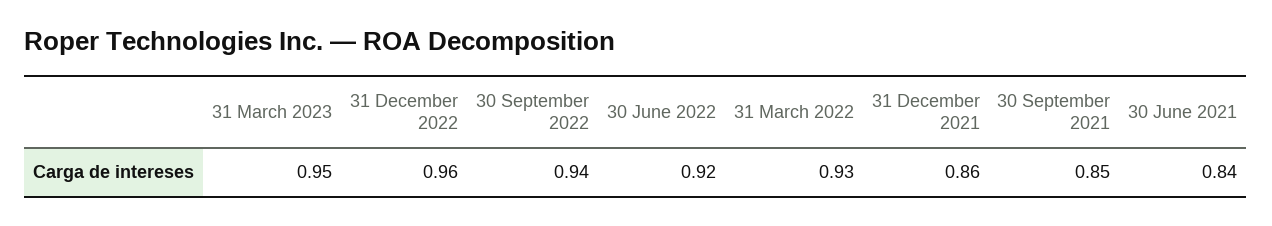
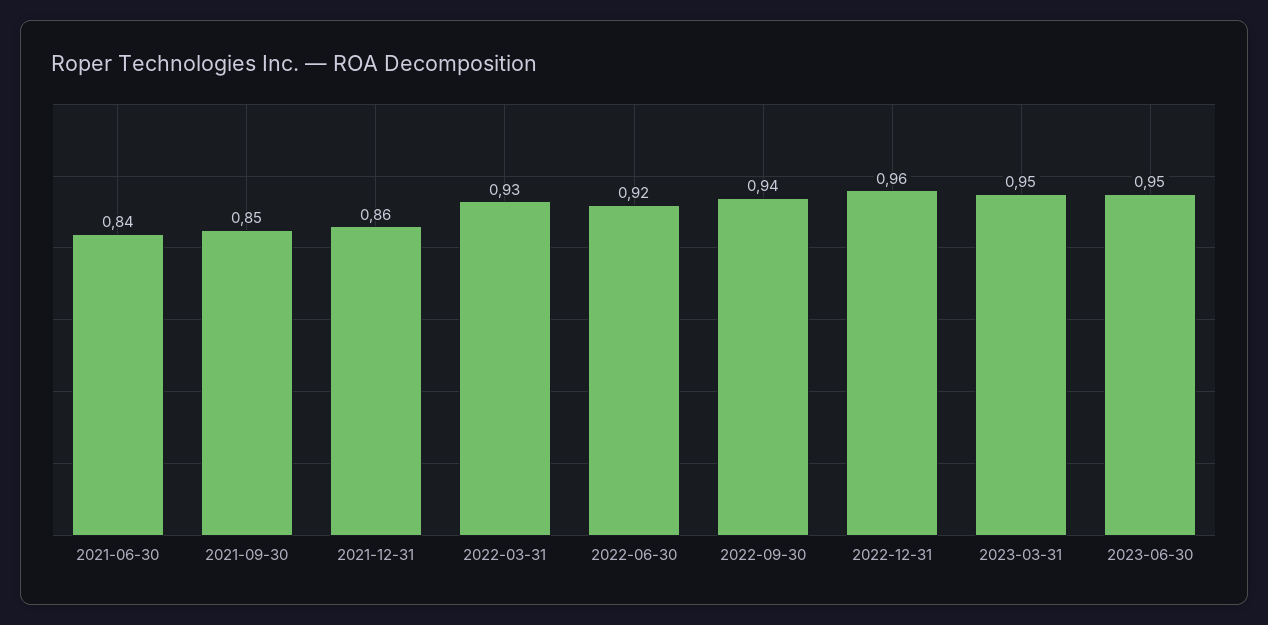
2023-06-30: none -> 0.95

